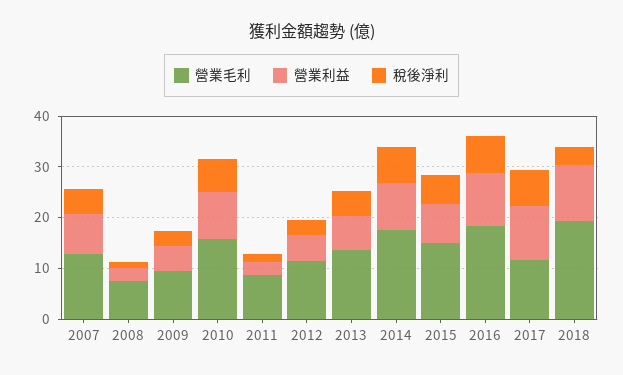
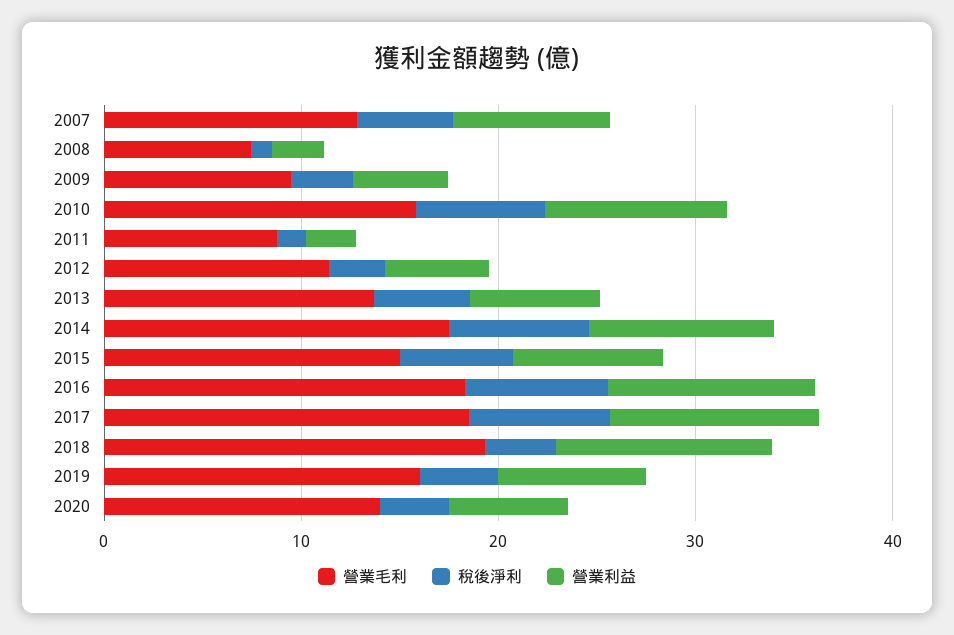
營業毛利, 2017: 12 -> 18
營業毛利, 2019: none -> 16
稅後淨利, 2019: none -> 4
營業利益, 2019: none -> 8
營業毛利, 2020: none -> 14
稅後淨利, 2020: none -> 4
營業利益, 2020: none -> 6

